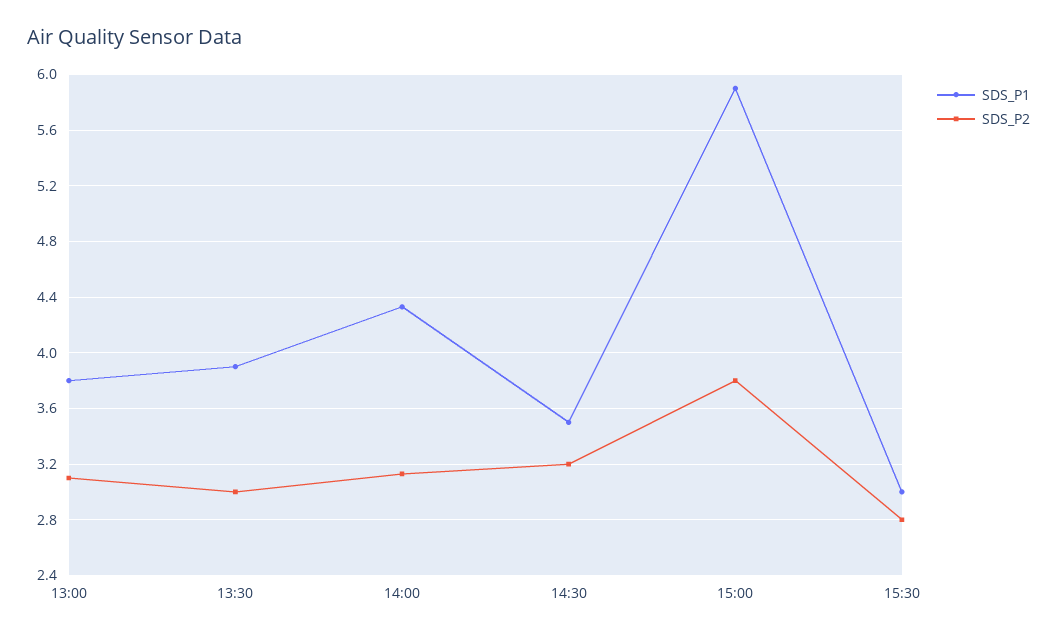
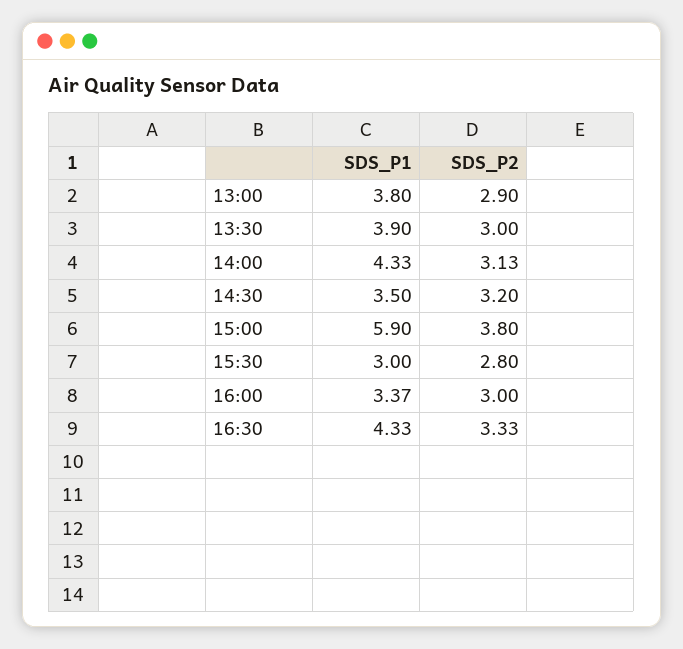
SDS_P2, 13:00: 3.1 -> 2.9
SDS_P1, 16:00: none -> 3.37
SDS_P2, 16:00: none -> 3
SDS_P1, 16:30: none -> 4.33
SDS_P2, 16:30: none -> 3.33

